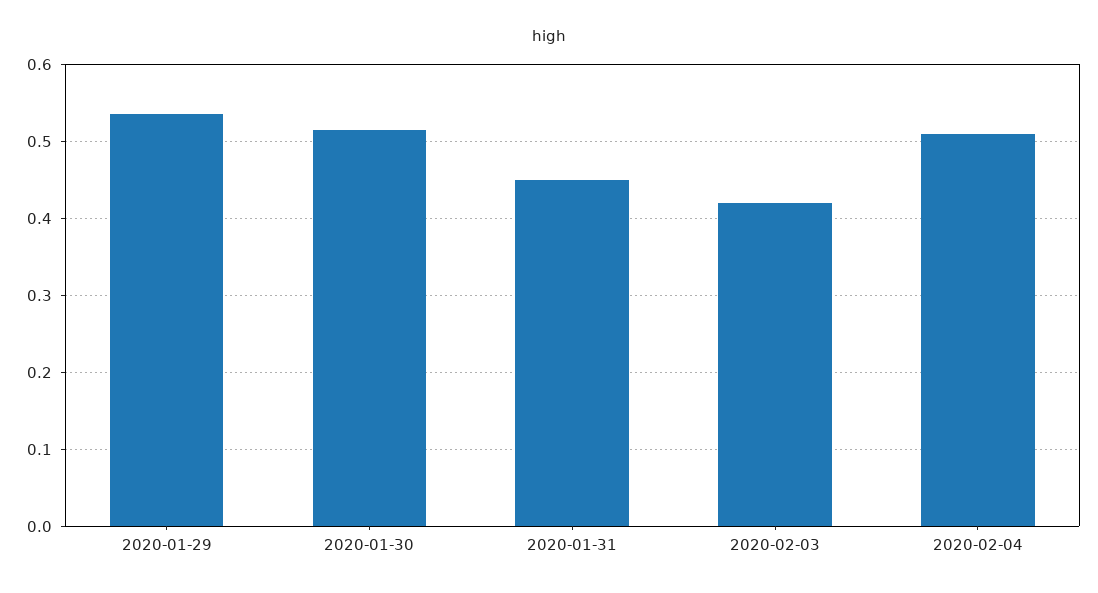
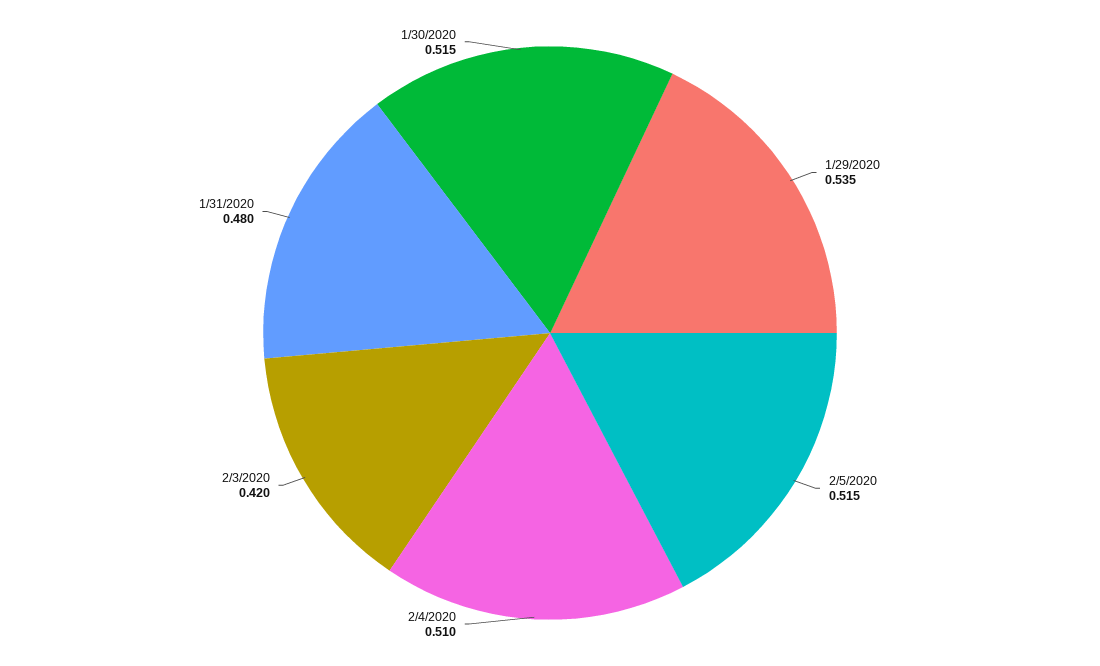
2020-01-31: 0.45 -> 0.48
2/5/2020: none -> 0.515

